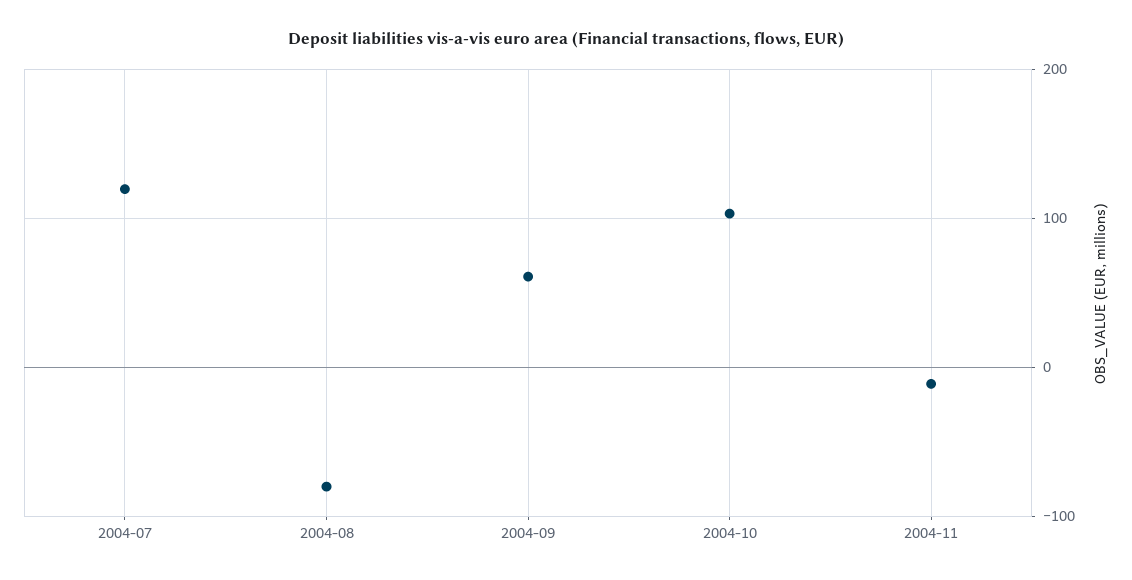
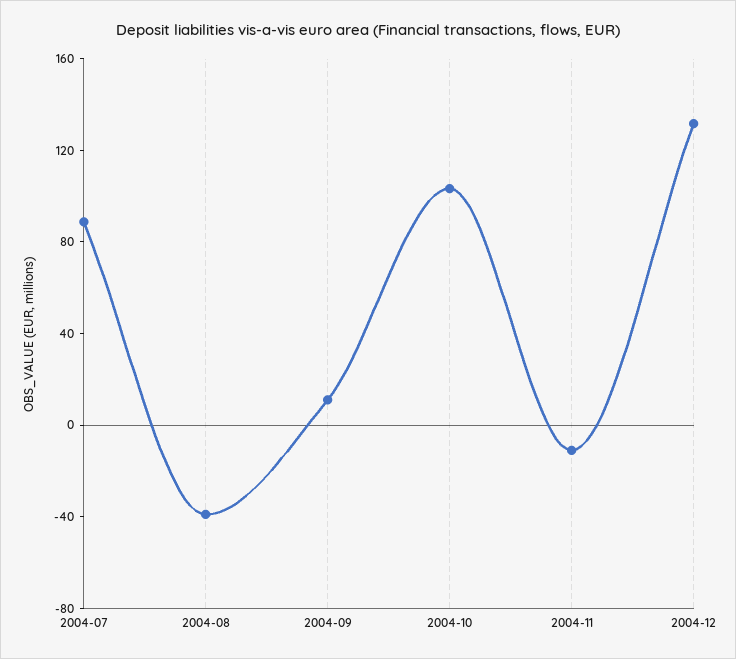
2004-07: 120 -> 90
2004-08: -80 -> -40
2004-09: 60 -> 10
2004-12: none -> 130

